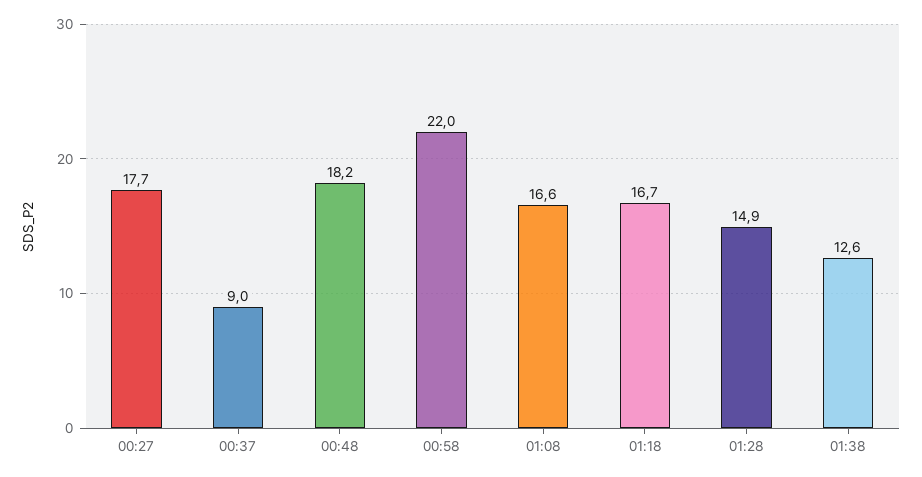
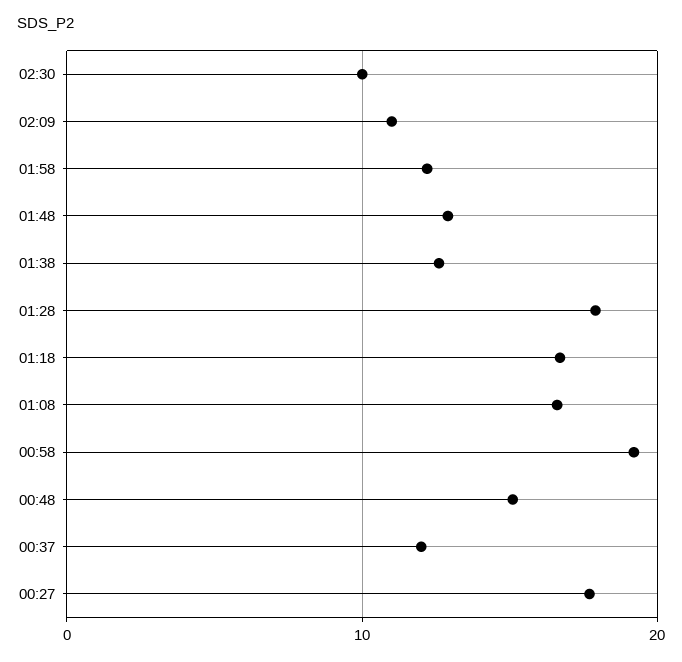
00:37: 9 -> 12
00:48: 18.2 -> 15
00:58: 22 -> 19
01:28: 14.9 -> 18
02:30: none -> 10
02:09: none -> 11
01:58: none -> 12
01:48: none -> 13

